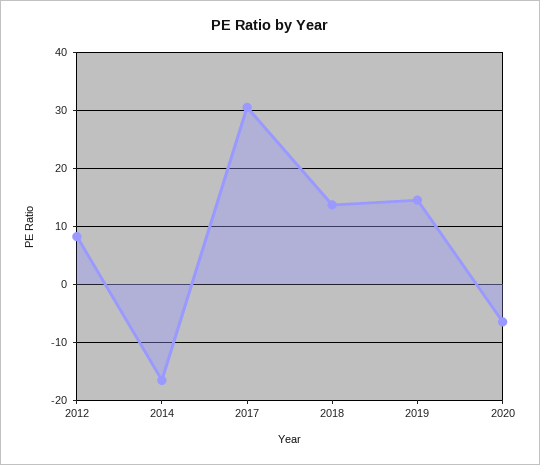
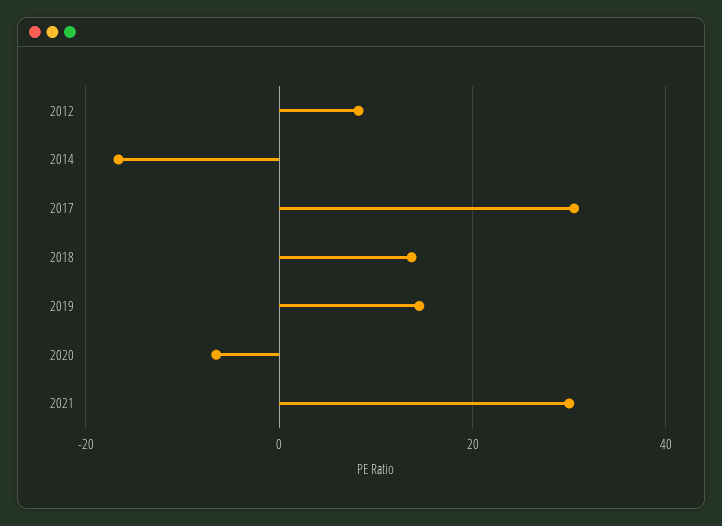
2021: none -> 30

